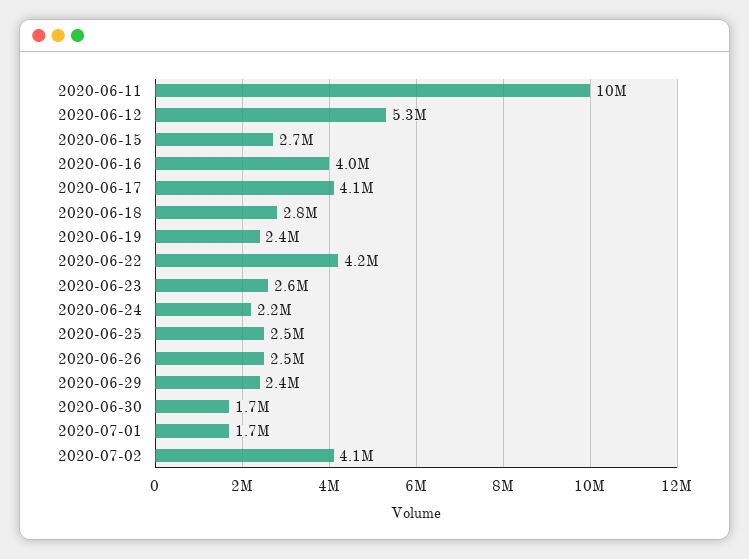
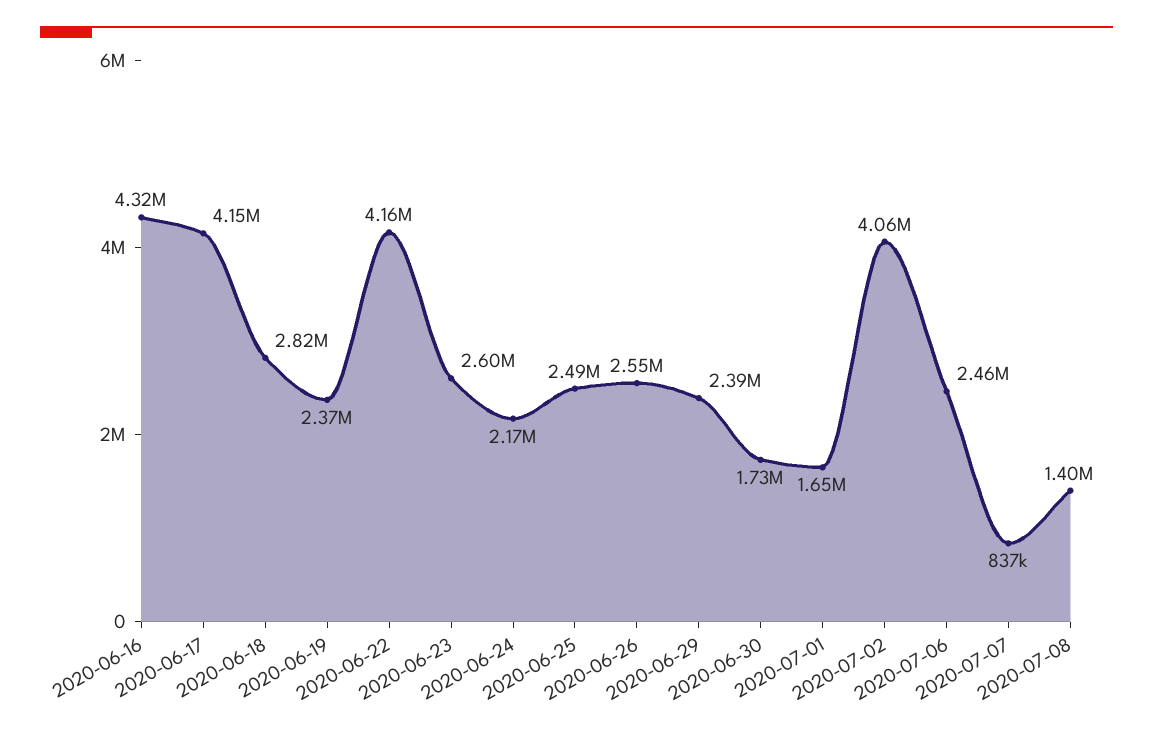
2020-06-11: 10000000 -> none
2020-06-12: 5300000 -> none
2020-06-15: 2700000 -> none
2020-06-16: 4000000 -> 4320000
2020-07-06: none -> 2460000
2020-07-07: none -> 837000
2020-07-08: none -> 1400000

